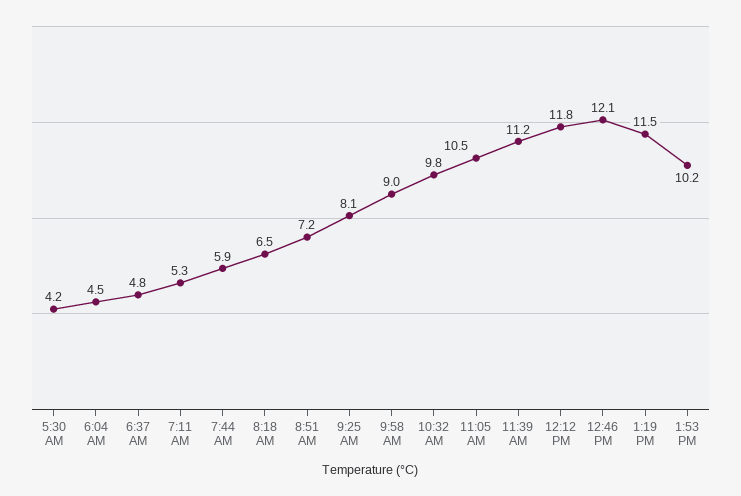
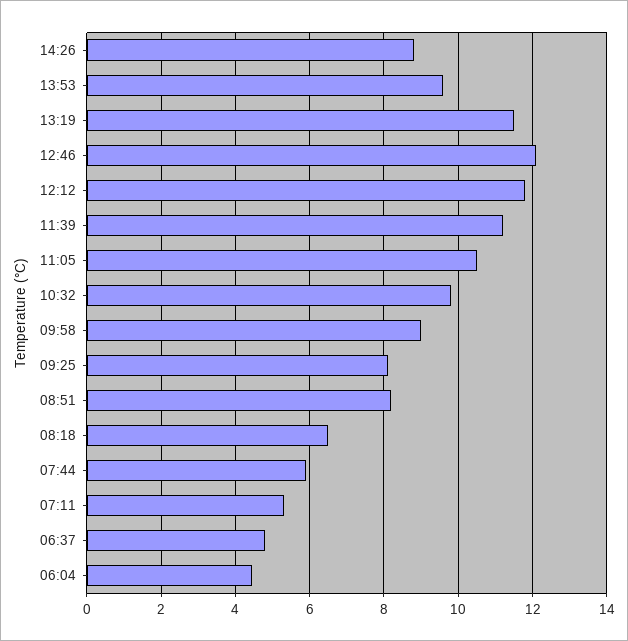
5:30 AM: 4.2 -> none
8:51 AM: 7.2 -> 8.2
1:53 PM: 10.2 -> 9.6
14:26: none -> 8.8

